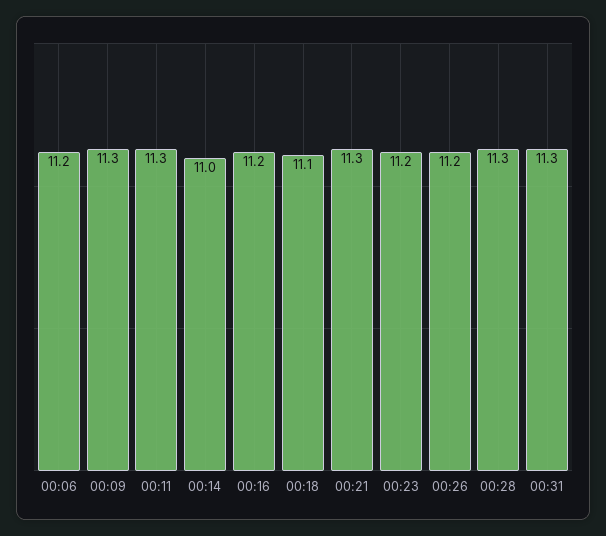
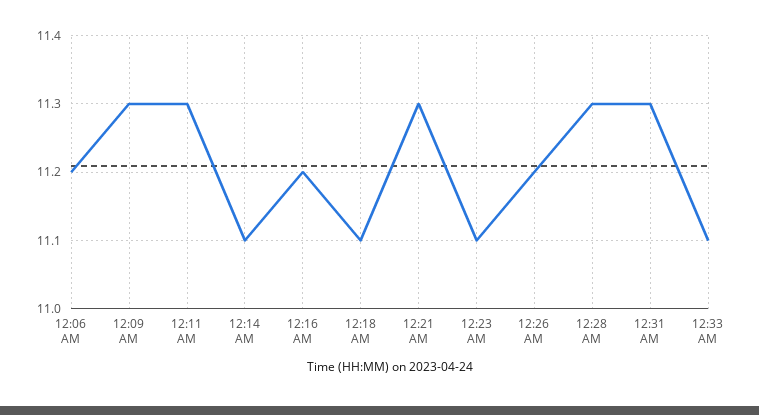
00:14: 11 -> 11.1
00:23: 11.2 -> 11.1
12:33 AM: none -> 11.1

